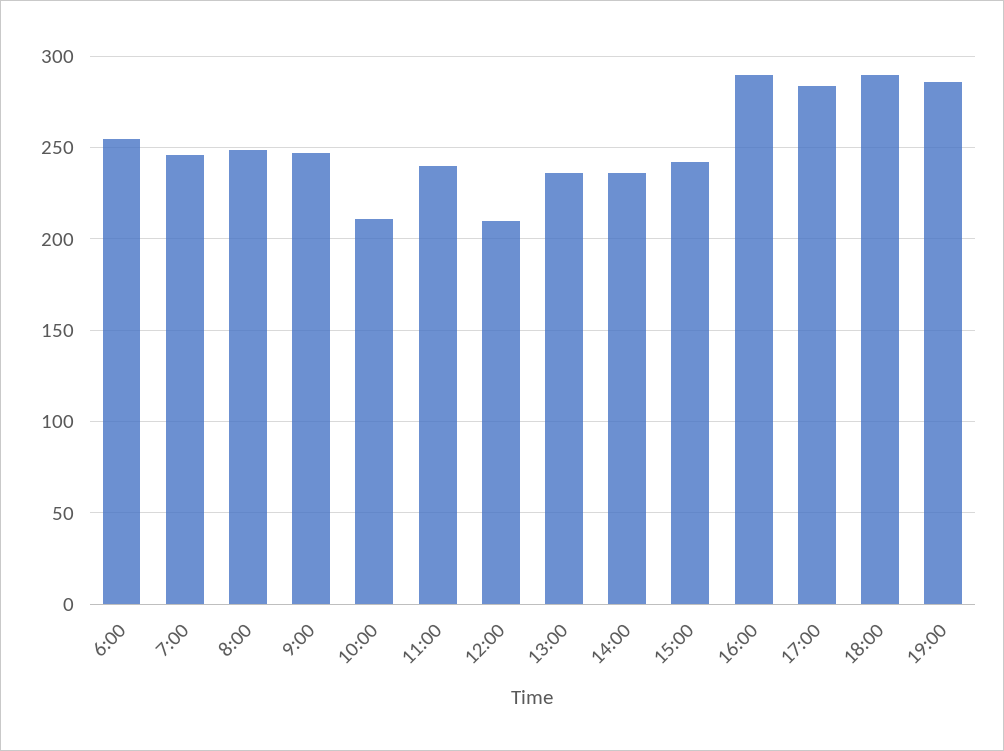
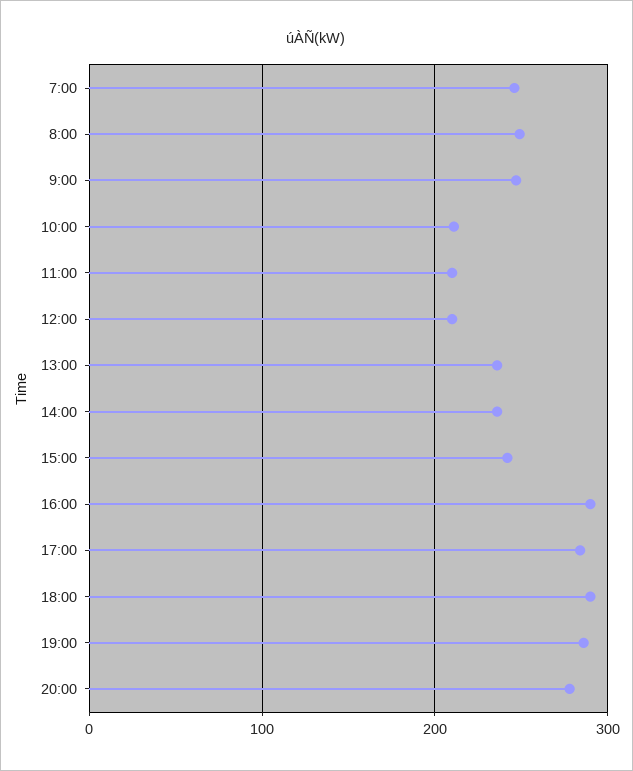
6:00: 255 -> none
11:00: 240 -> 210
20:00: none -> 280

